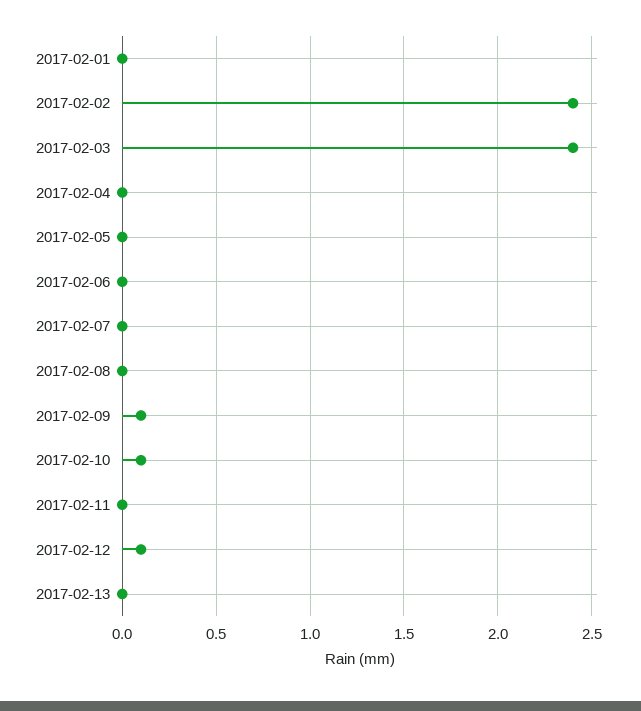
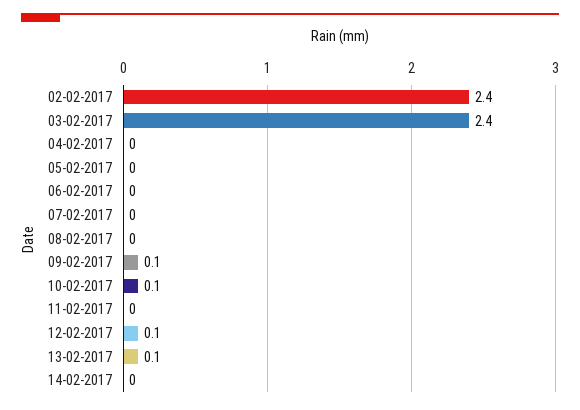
2017-02-01: 0 -> none
2017-02-13: 0 -> 0.1
14-02-2017: none -> 0

